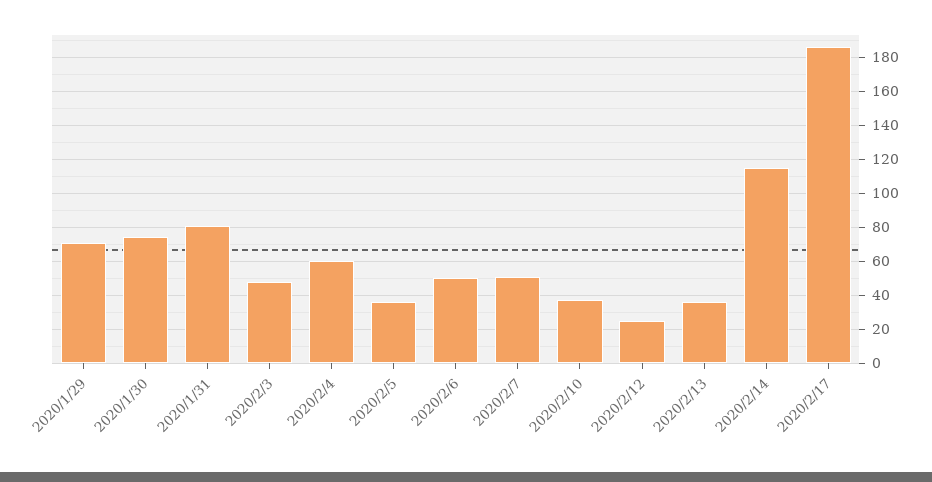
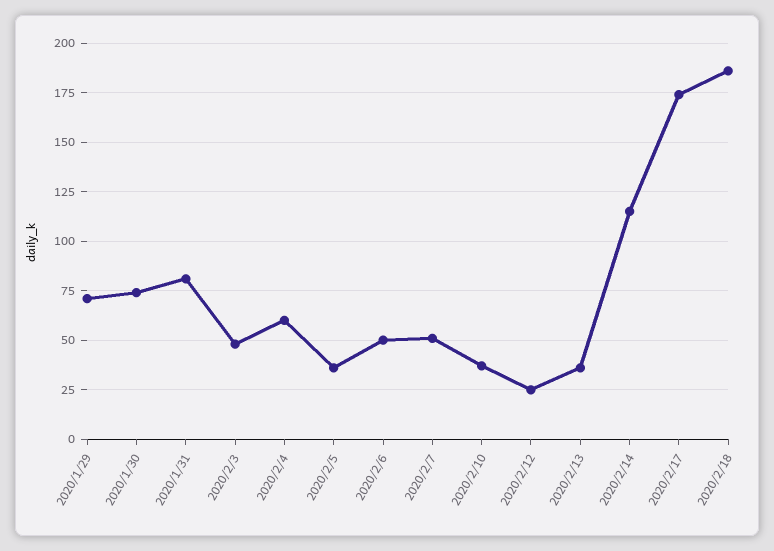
2020/2/17: 185 -> 175
2020/2/18: none -> 185

